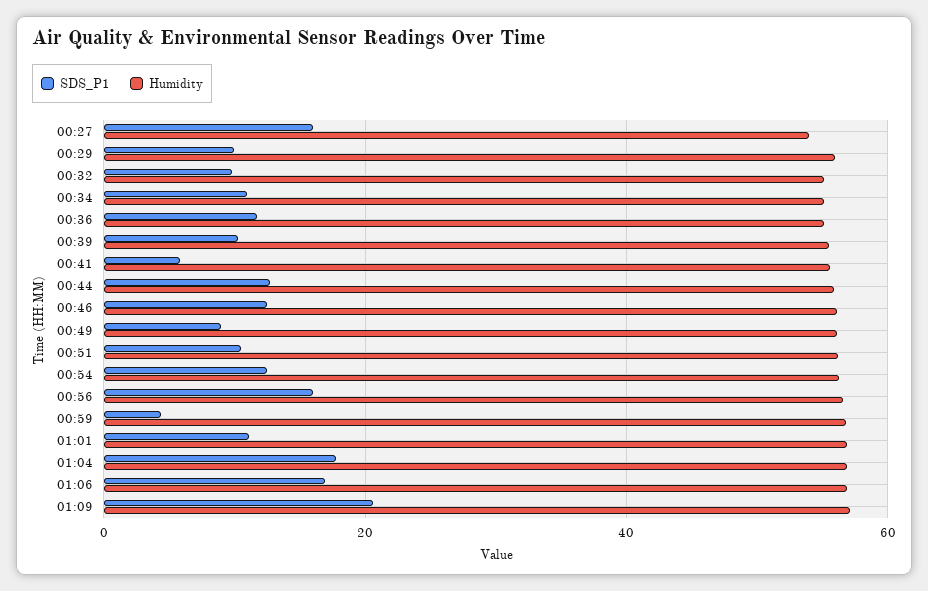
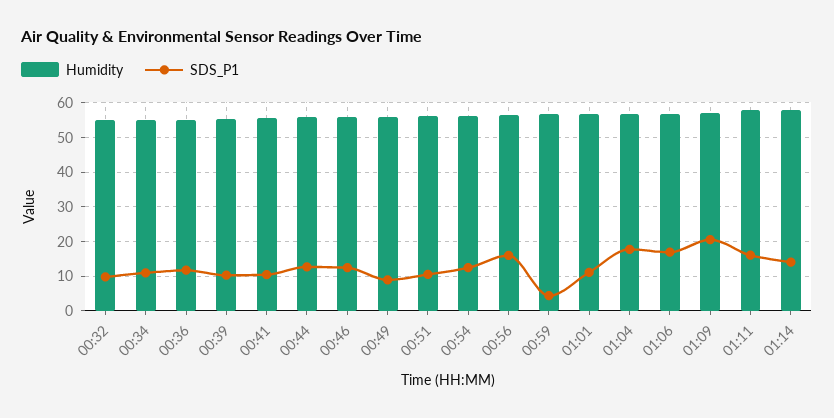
SDS_P1, 00:27: 16 -> none
Humidity, 00:27: 54 -> none
SDS_P1, 00:29: 10 -> none
Humidity, 00:29: 56 -> none
SDS_P1, 00:41: 6 -> 10
Humidity, 01:11: none -> 58
SDS_P1, 01:11: none -> 16
Humidity, 01:14: none -> 58
SDS_P1, 01:14: none -> 14

